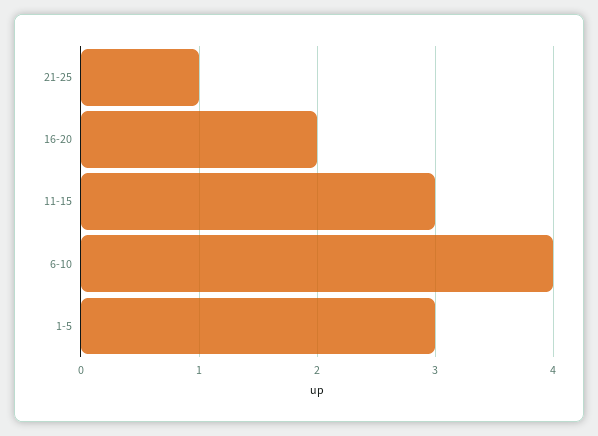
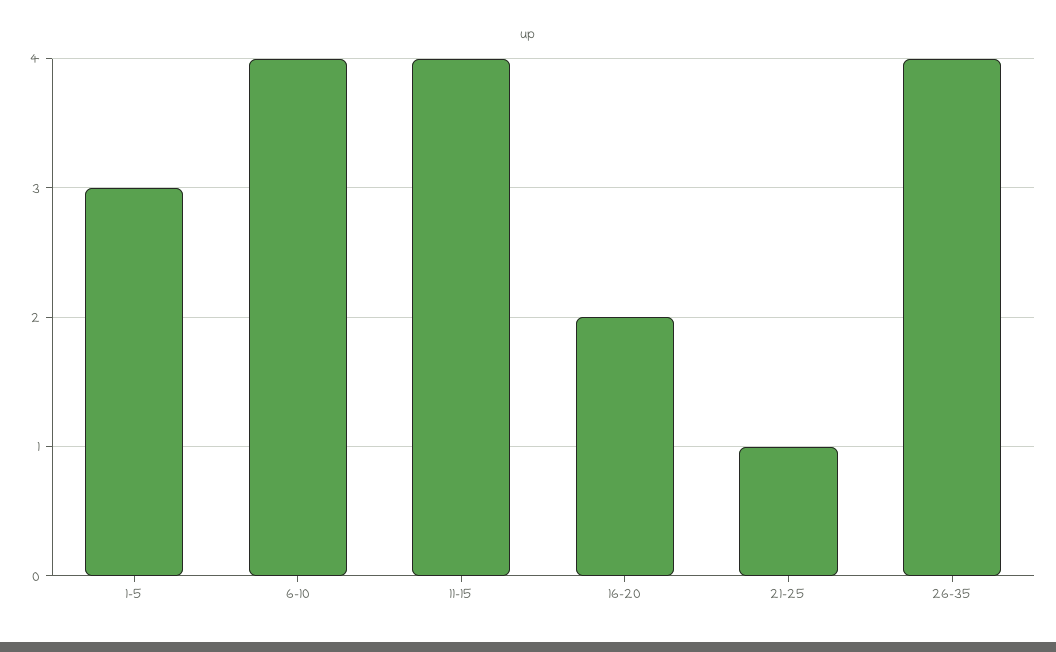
11-15: 3 -> 4
26-35: none -> 4

